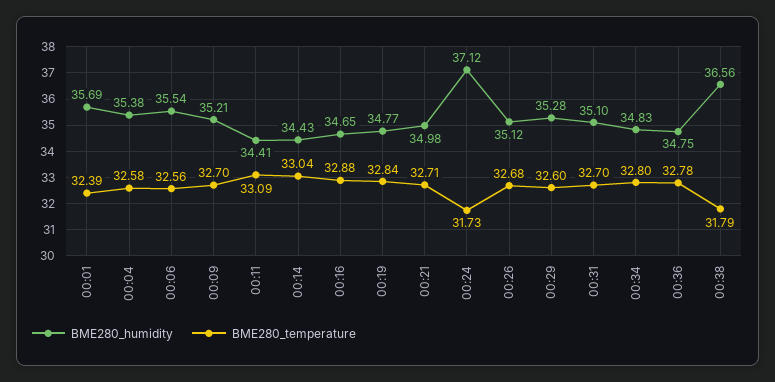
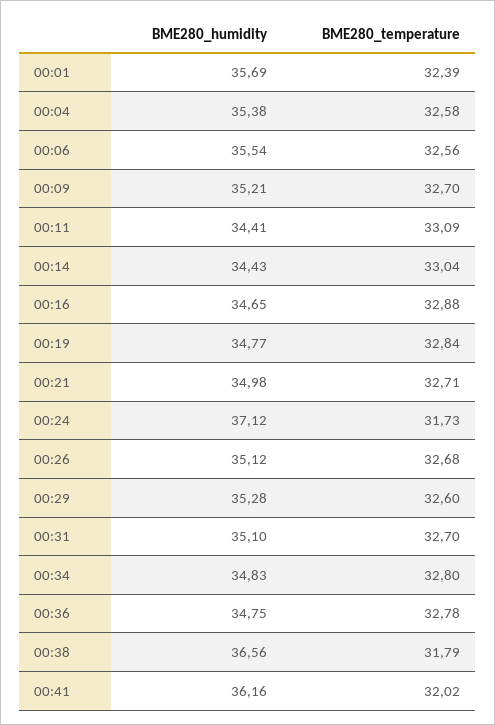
BME280_humidity, 00:41: none -> 36.16
BME280_temperature, 00:41: none -> 32.02

